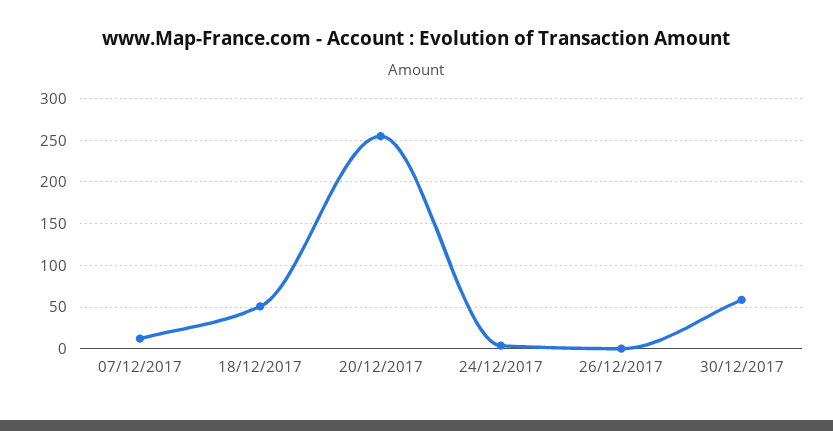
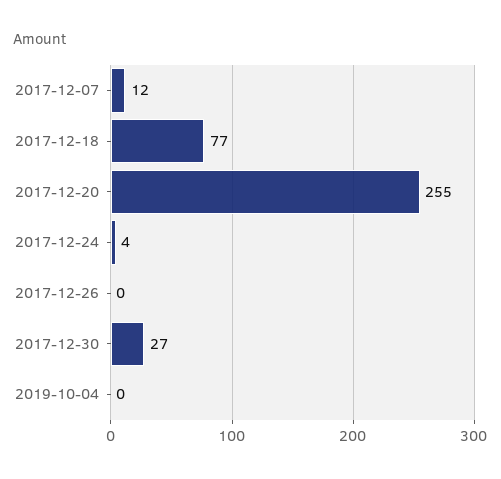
18/12/2017: 50 -> 77
30/12/2017: 60 -> 27
2019-10-04: none -> 0

